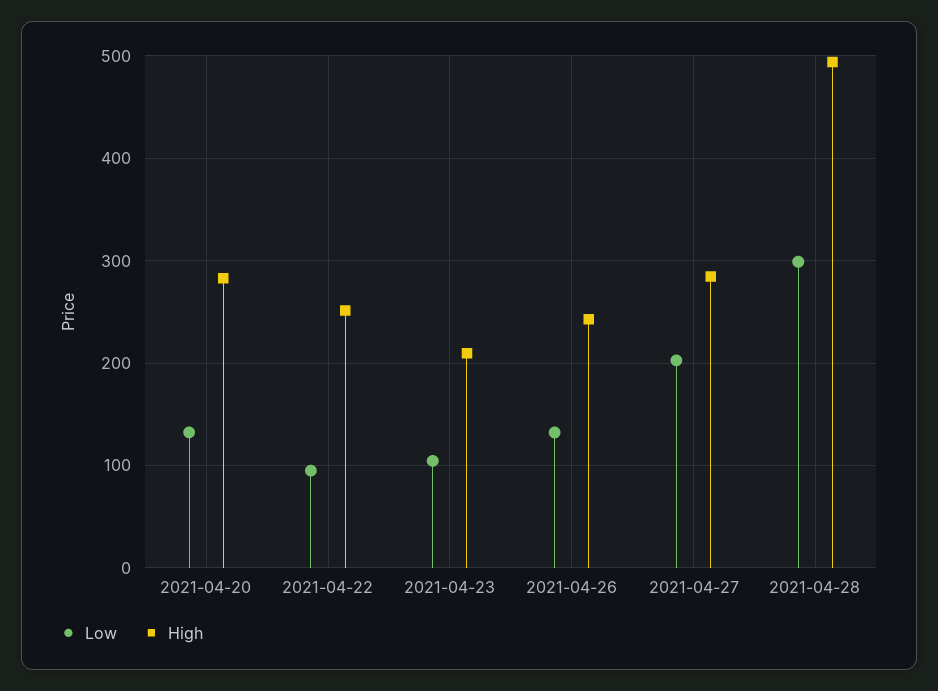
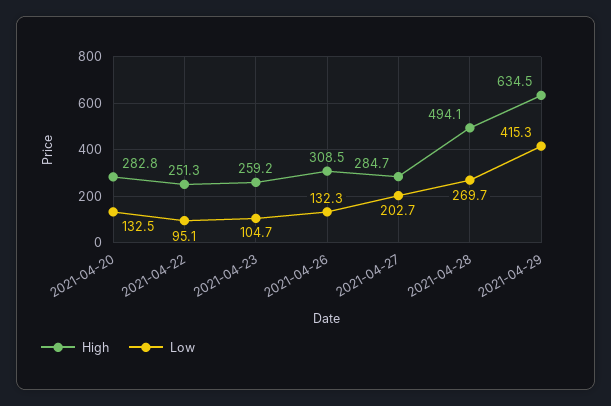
High, 2021-04-23: 210 -> 259.2
High, 2021-04-26: 240 -> 308.5
Low, 2021-04-28: 300 -> 269.7
High, 2021-04-29: none -> 634.5
Low, 2021-04-29: none -> 415.3

